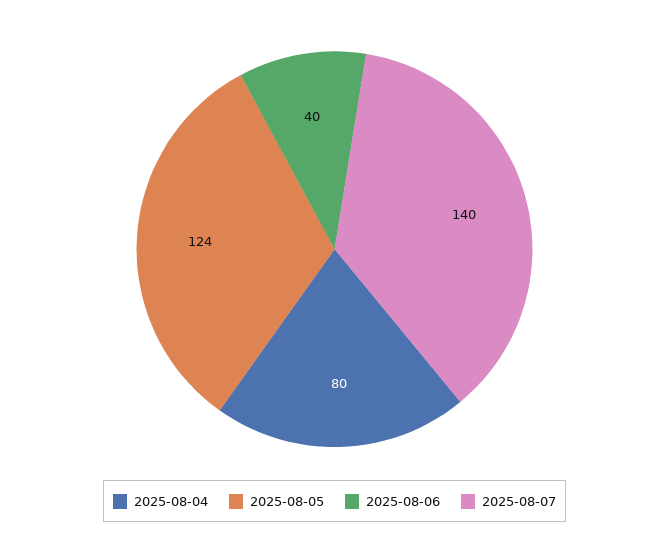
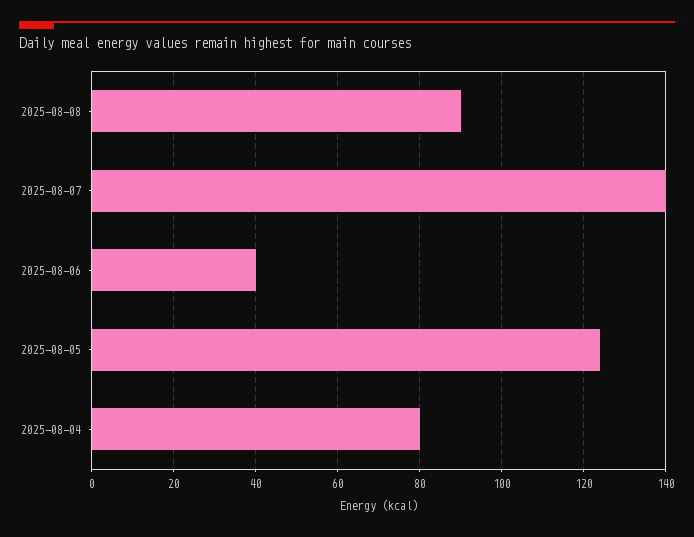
2025-08-08: none -> 90

